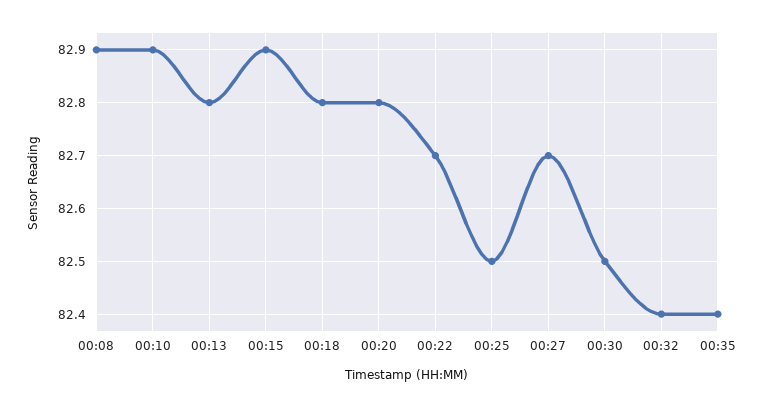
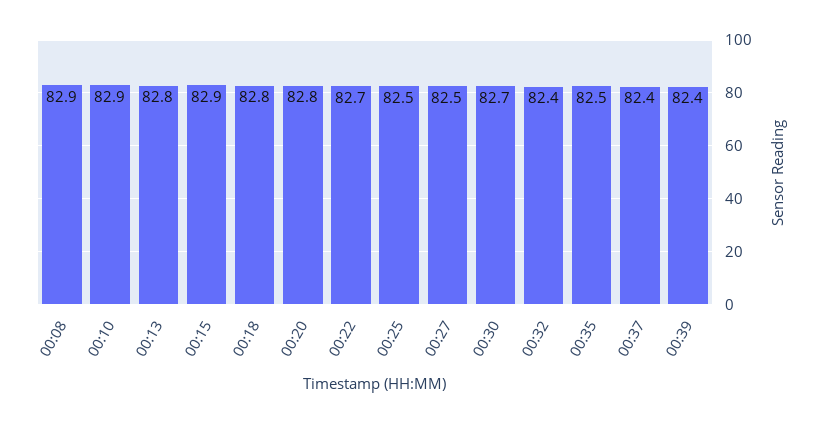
00:27: 82.7 -> 82.5
00:30: 82.5 -> 82.7
00:35: 82.4 -> 82.5
00:37: none -> 82.4
00:39: none -> 82.4

